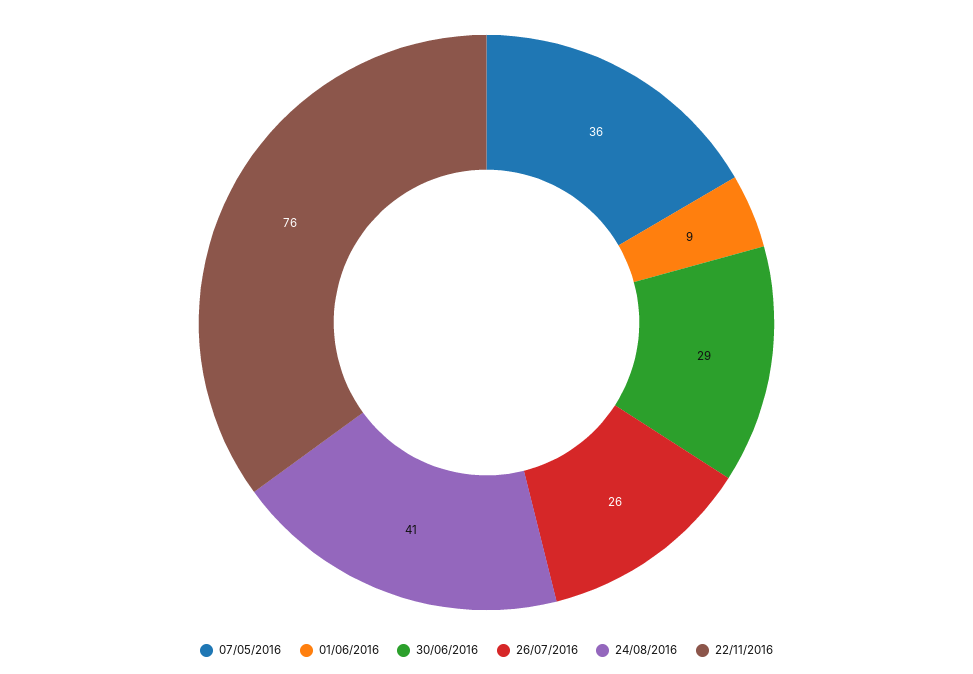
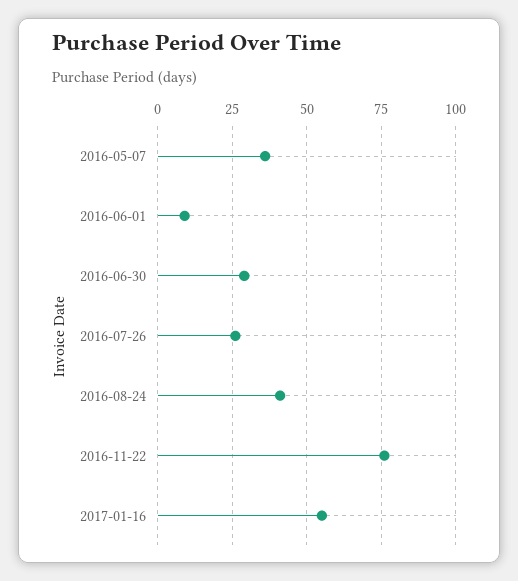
2017-01-16: none -> 55

